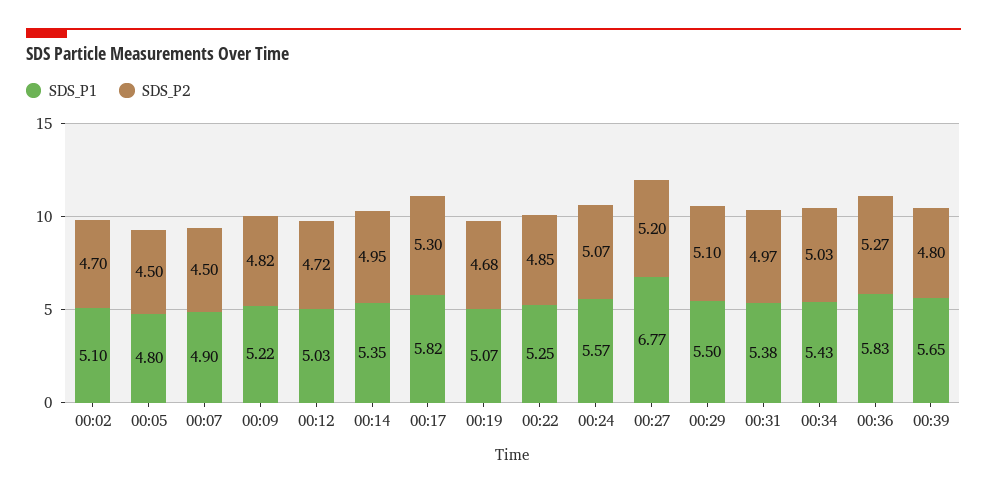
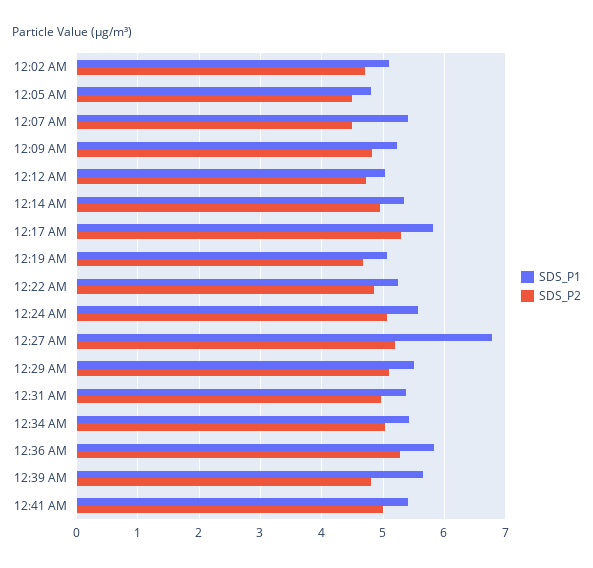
SDS_P1, 00:07: 4.9 -> 5.4
SDS_P1, 12:41 AM: none -> 5.4
SDS_P2, 12:41 AM: none -> 5

